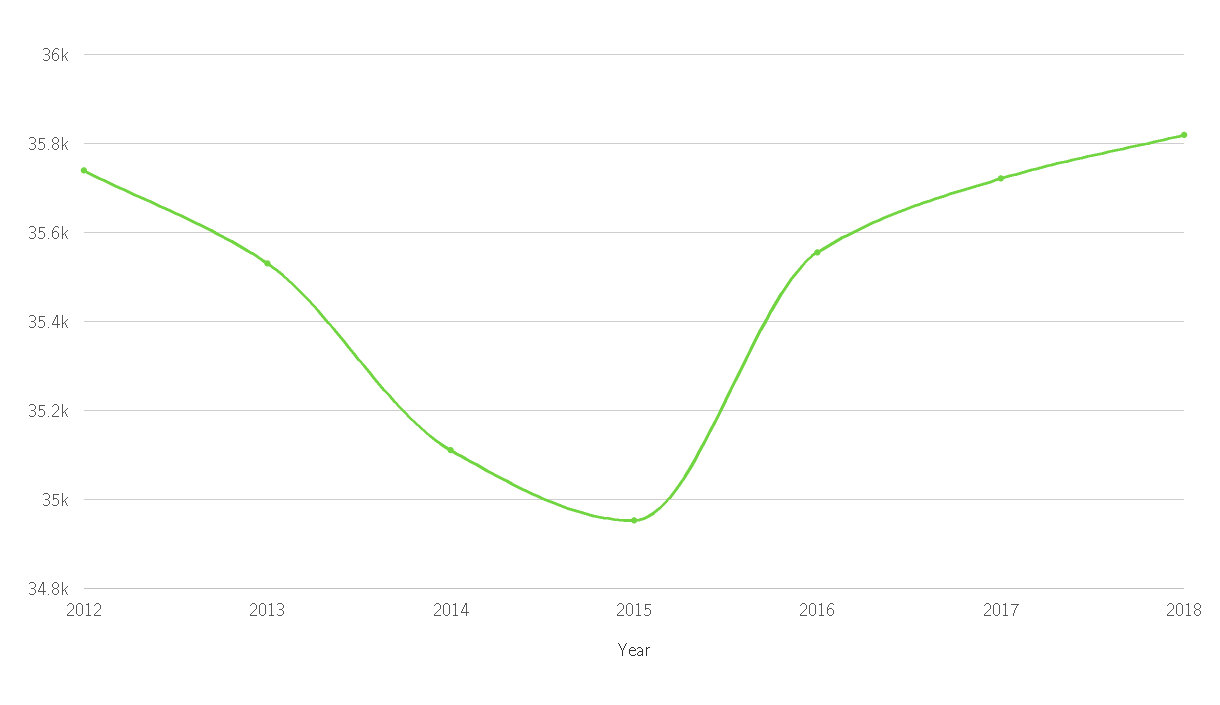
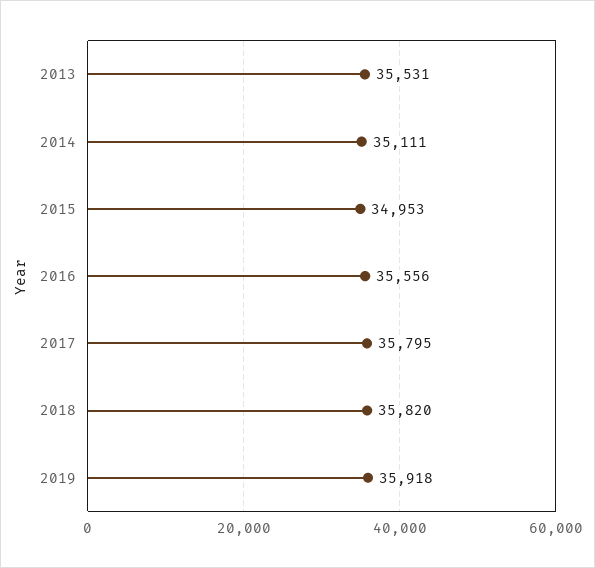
2012: 35740 -> none
2017: 35720 -> 35795
2019: none -> 35918

